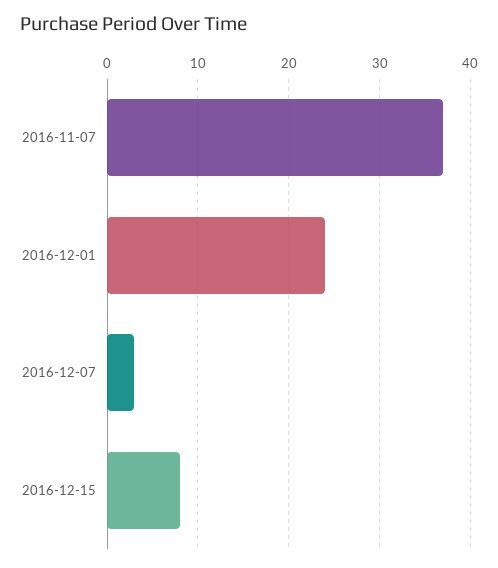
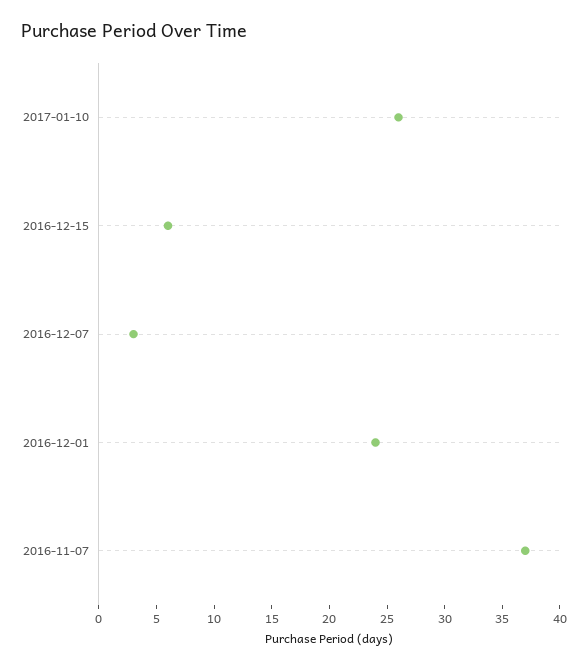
2016-12-15: 8 -> 6
2017-01-10: none -> 26

